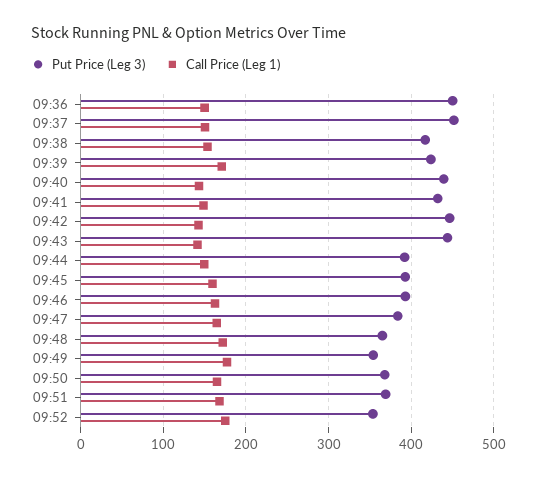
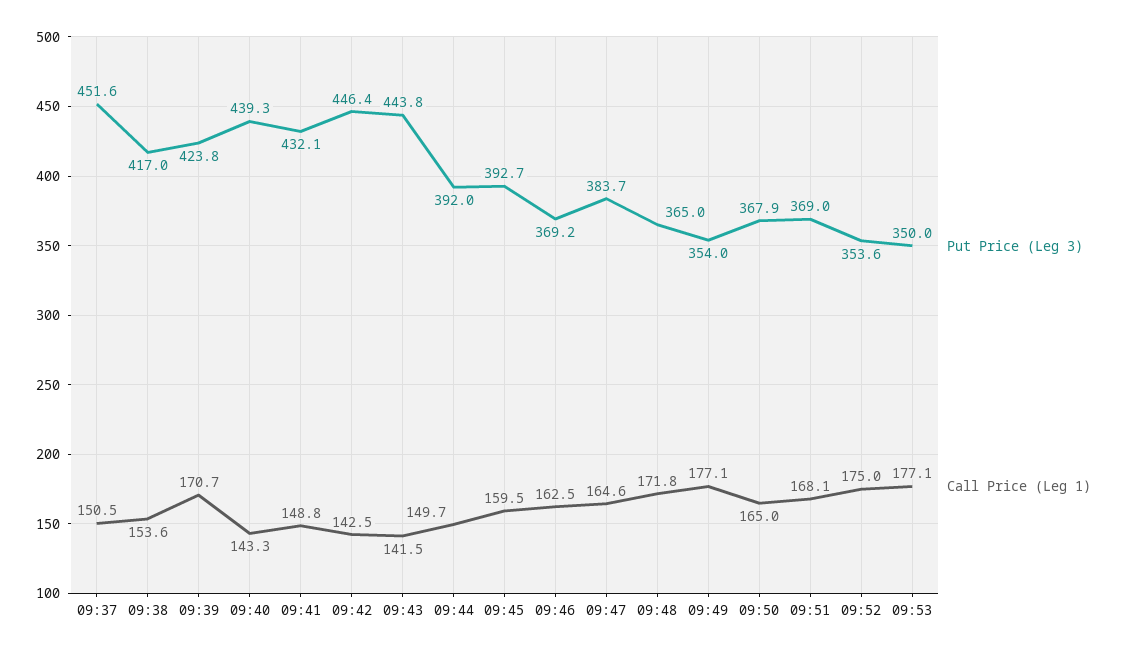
Put Price (Leg 3), 09:36: 450 -> none
Call Price (Leg 1), 09:36: 150 -> none
Put Price (Leg 3), 09:46: 390 -> 369.2
Put Price (Leg 3), 09:53: none -> 350
Call Price (Leg 1), 09:53: none -> 177.1

